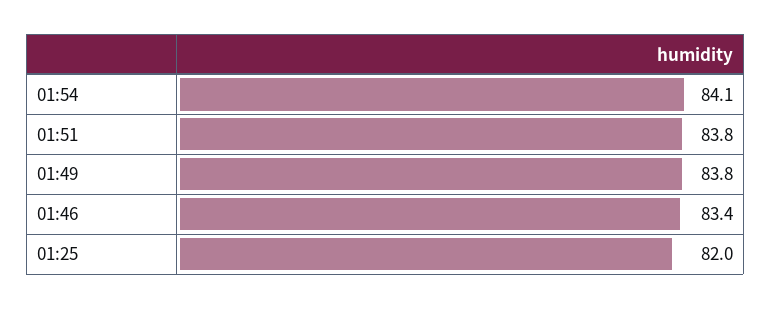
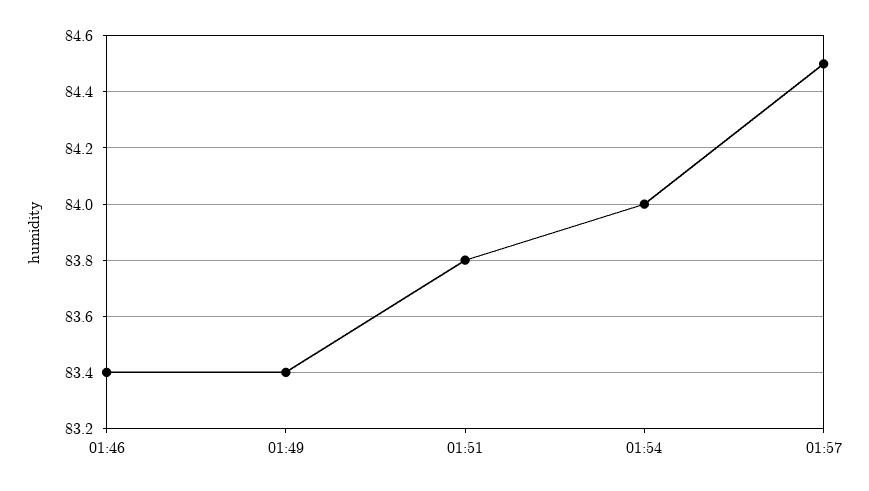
01:54: 84.1 -> 84
01:49: 83.8 -> 83.4
01:25: 82 -> none
01:57: none -> 84.5

